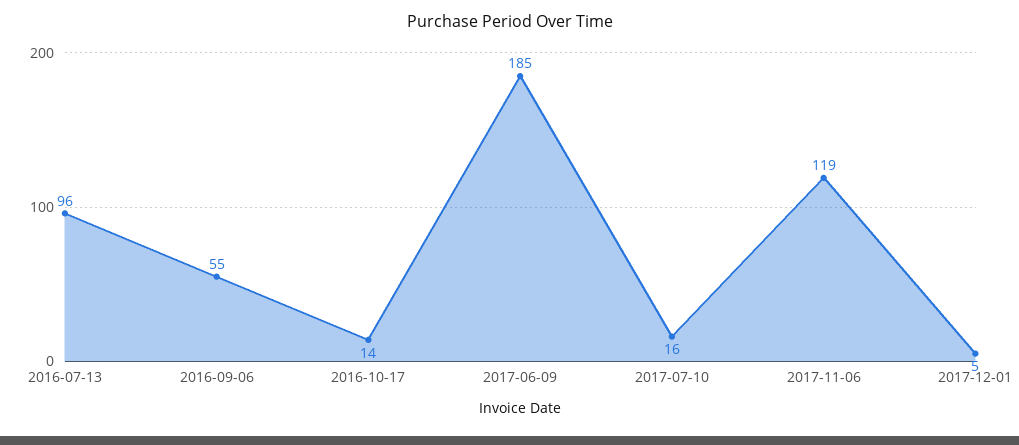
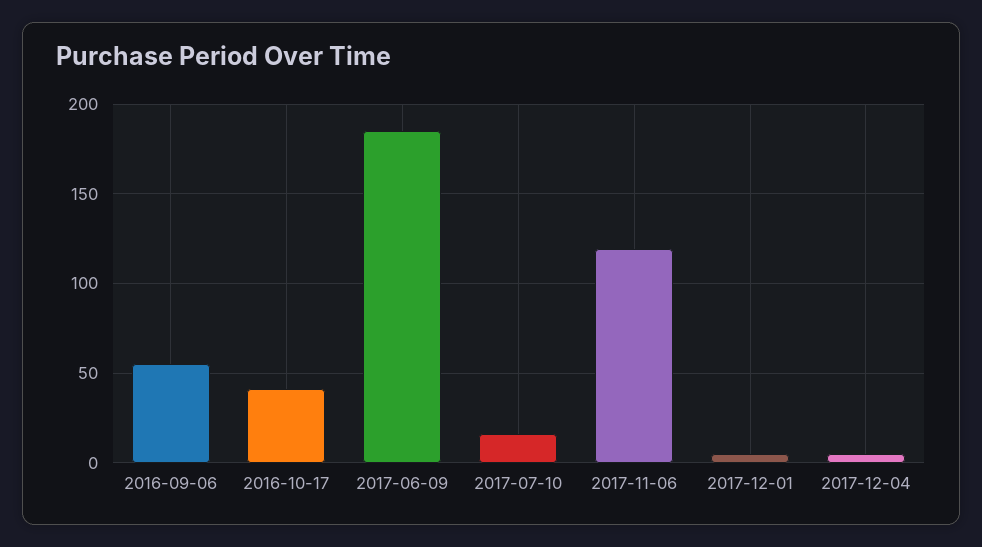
2016-07-13: 96 -> none
2016-10-17: 14 -> 40
2017-12-04: none -> 5

